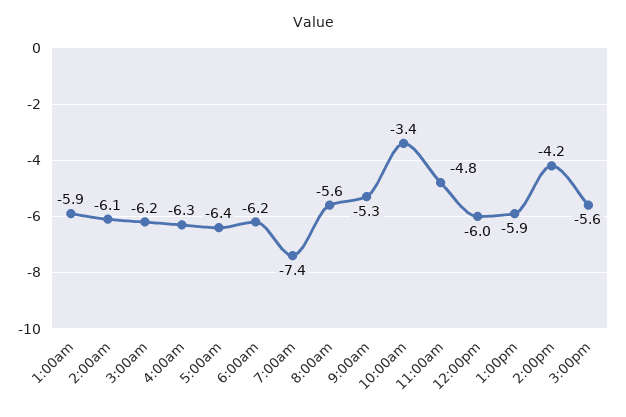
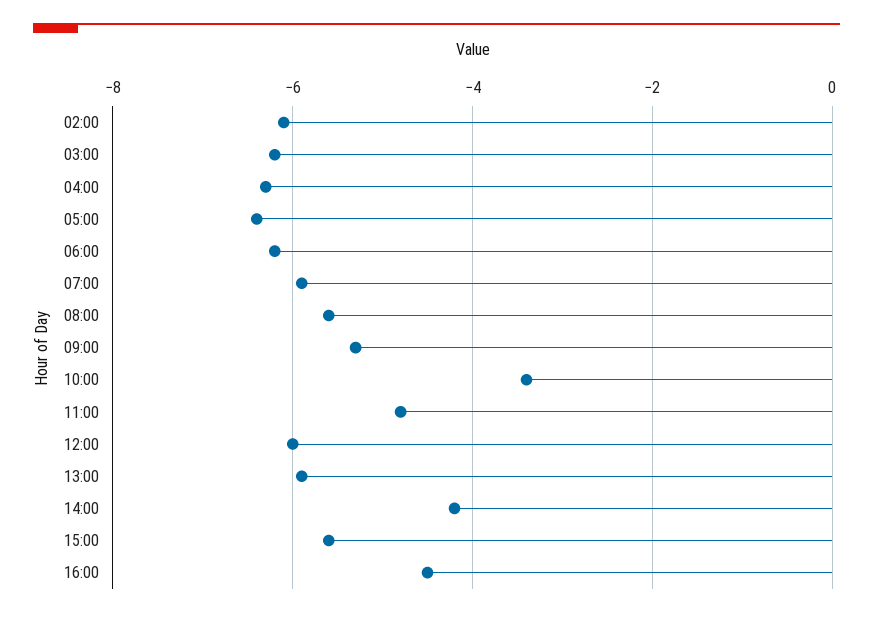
1:00am: -5.9 -> none
7:00am: -7.4 -> -6
16:00: none -> -4.5

